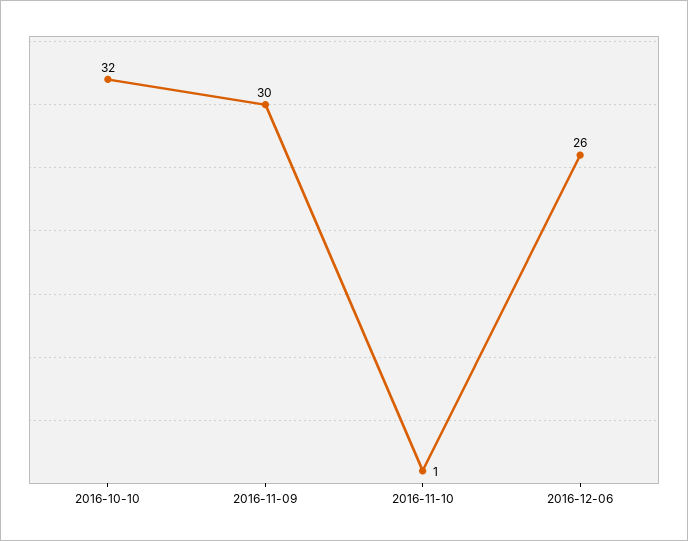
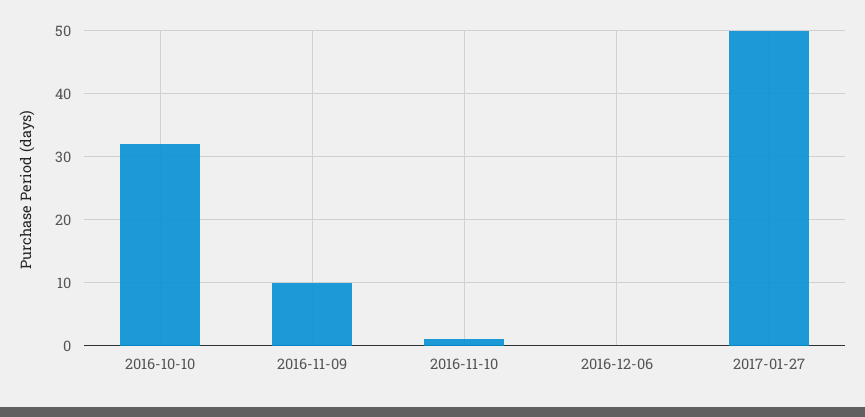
2016-11-09: 30 -> 10
2016-12-06: 26 -> 0
2017-01-27: none -> 50

